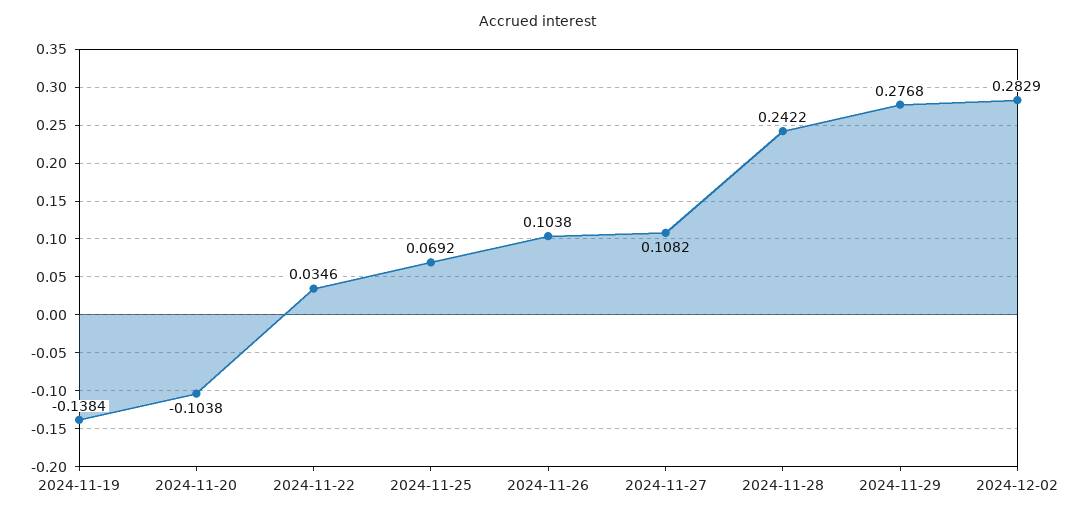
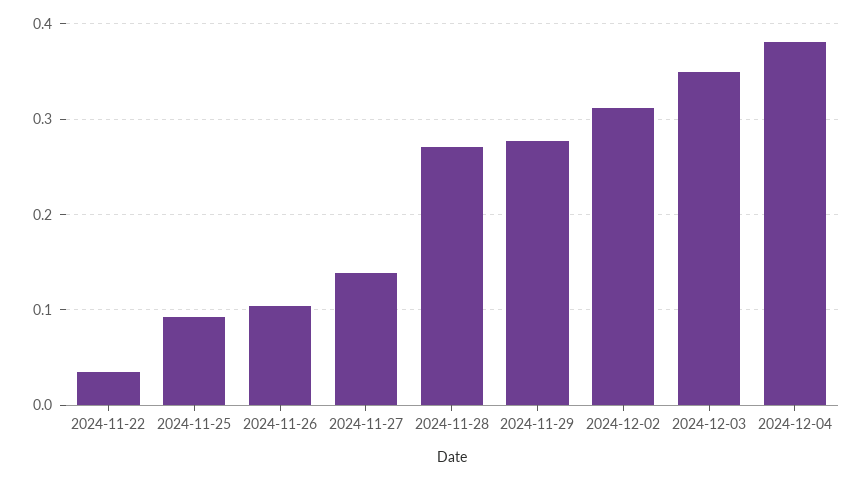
2024-11-19: -0.1384 -> none
2024-11-20: -0.1038 -> none
2024-11-25: 0.0692 -> 0.09
2024-11-27: 0.1082 -> 0.14
2024-11-28: 0.2422 -> 0.27
2024-12-02: 0.2829 -> 0.31
2024-12-03: none -> 0.35
2024-12-04: none -> 0.38

